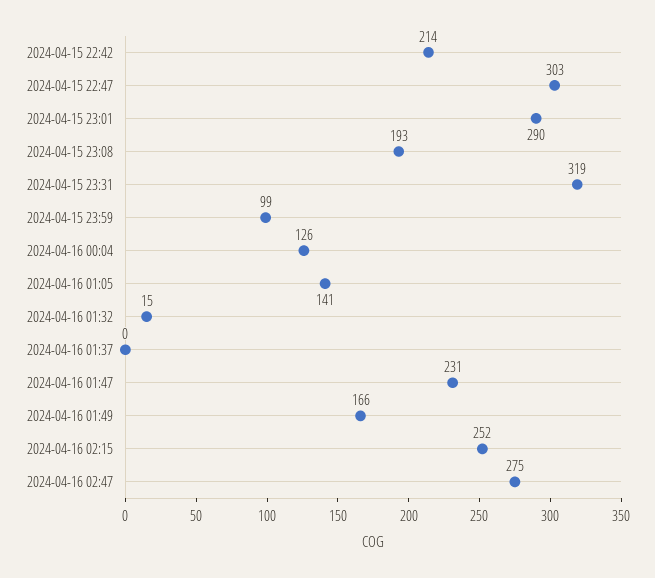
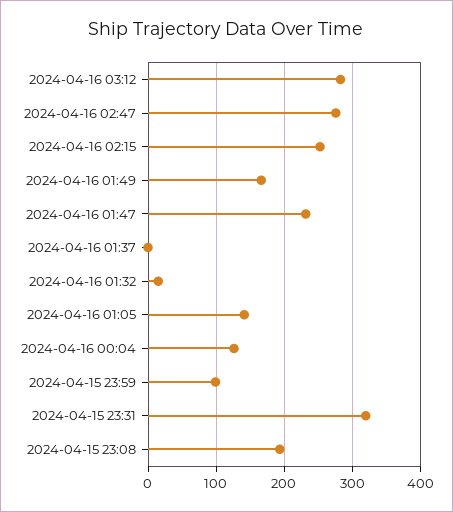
2024-04-15 22:42: 214 -> none
2024-04-15 22:47: 303 -> none
2024-04-15 23:01: 290 -> none
2024-04-16 03:12: none -> 280

